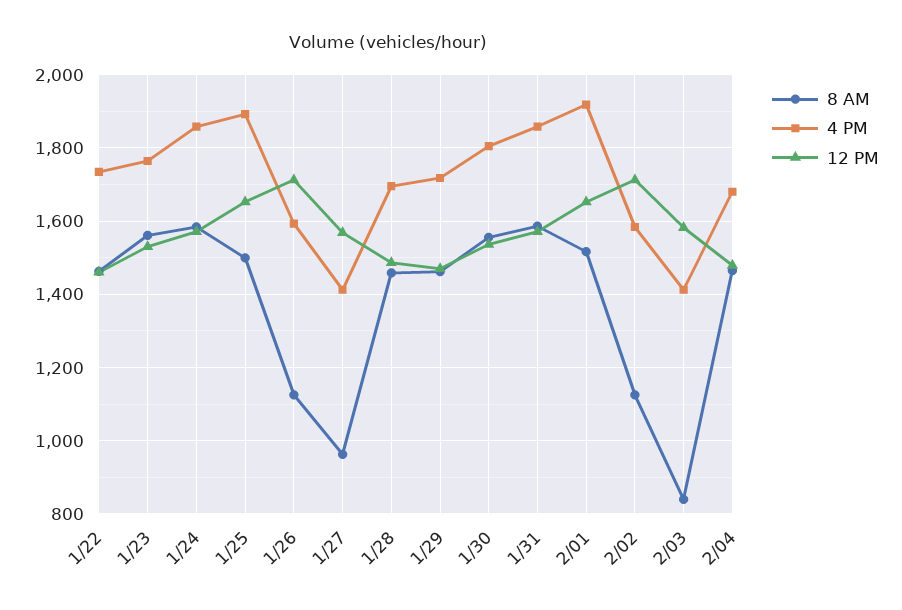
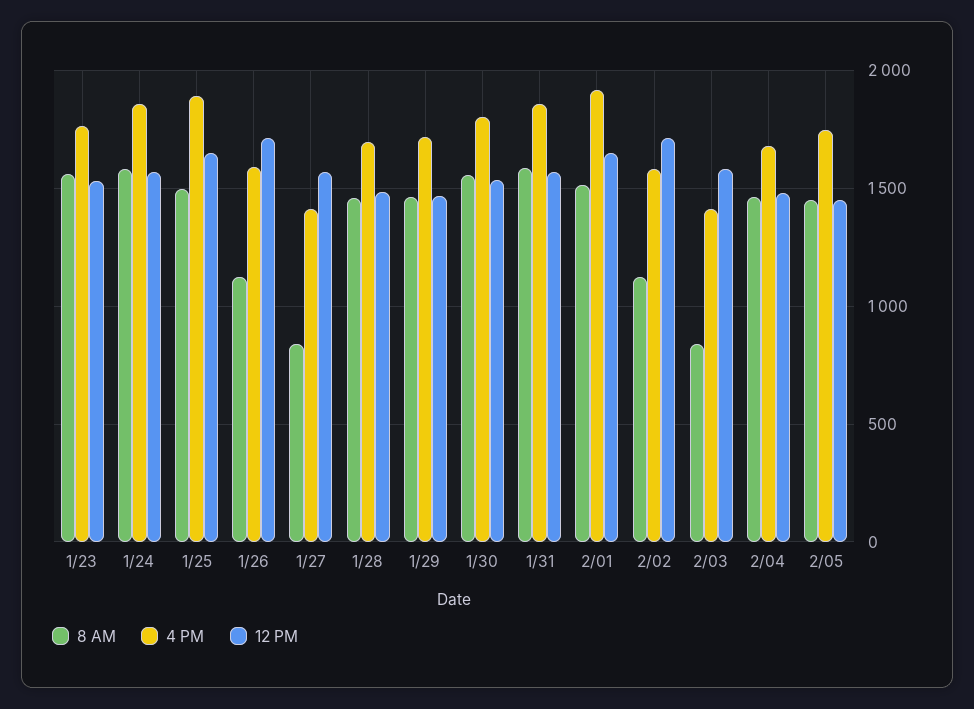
8 AM, 1/22: 1460 -> none
4 PM, 1/22: 1740 -> none
12 PM, 1/22: 1460 -> none
8 AM, 1/27: 960 -> 850
8 AM, 2/05: none -> 1450
4 PM, 2/05: none -> 1750
12 PM, 2/05: none -> 1450

